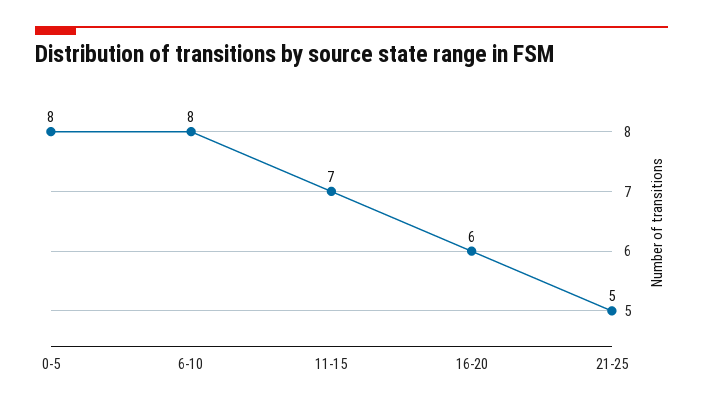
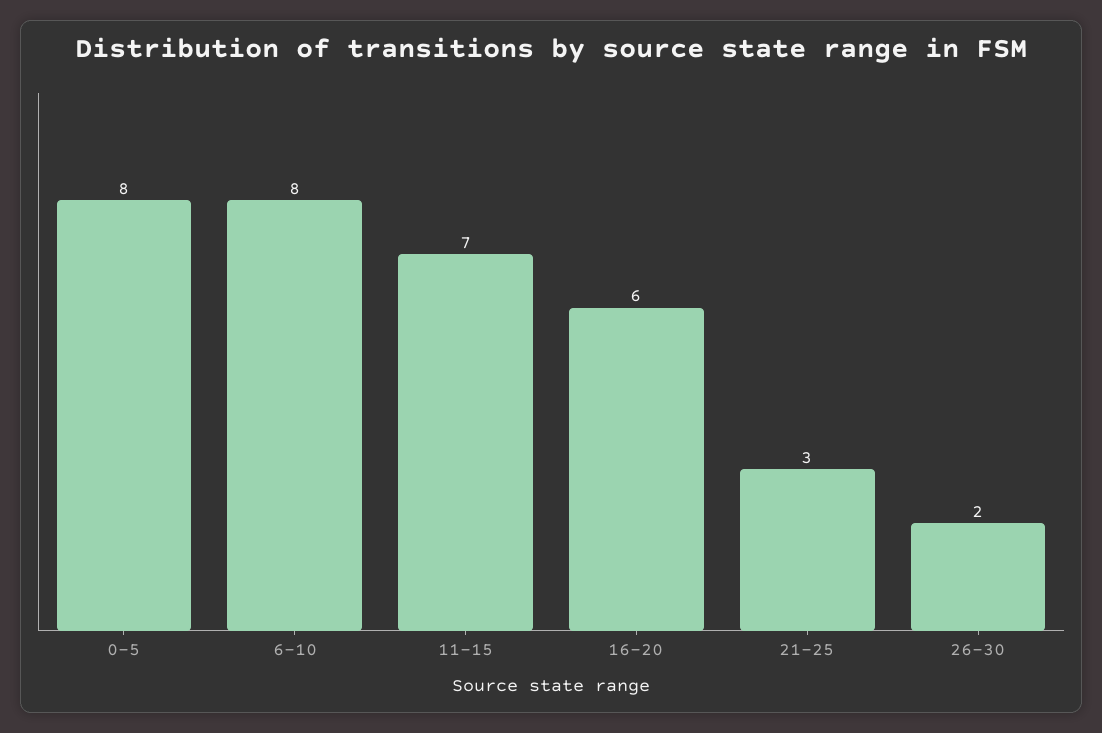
21-25: 5 -> 3
26-30: none -> 2

